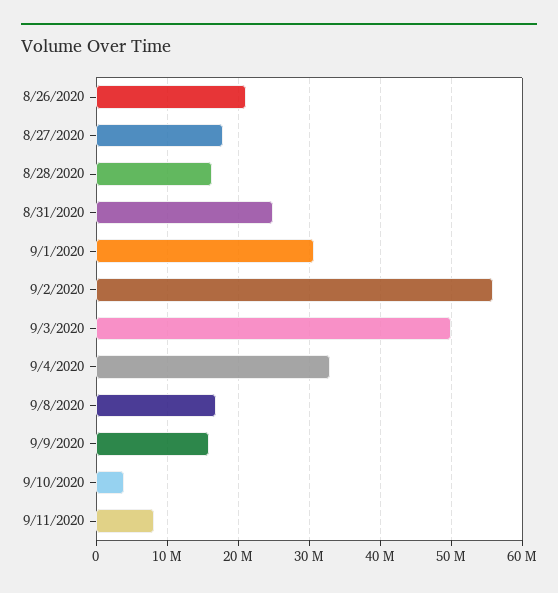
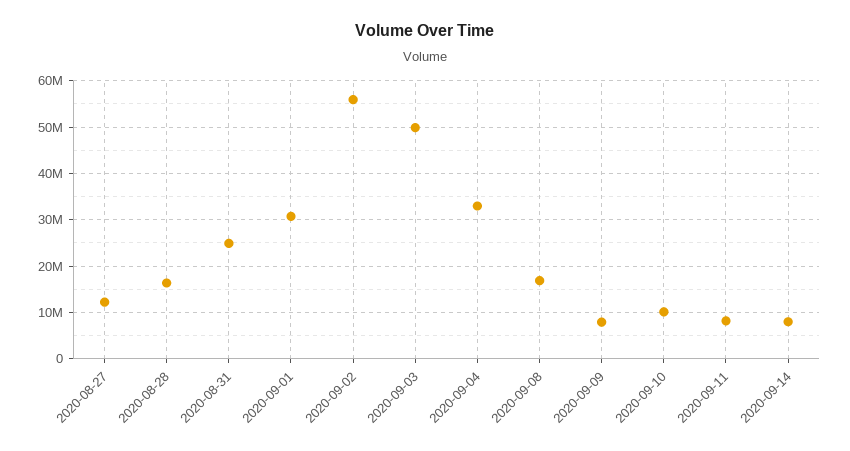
8/26/2020: 21000000 -> none
8/27/2020: 18000000 -> 12000000
9/9/2020: 16000000 -> 8000000
9/10/2020: 4000000 -> 10000000
2020-09-14: none -> 8000000

